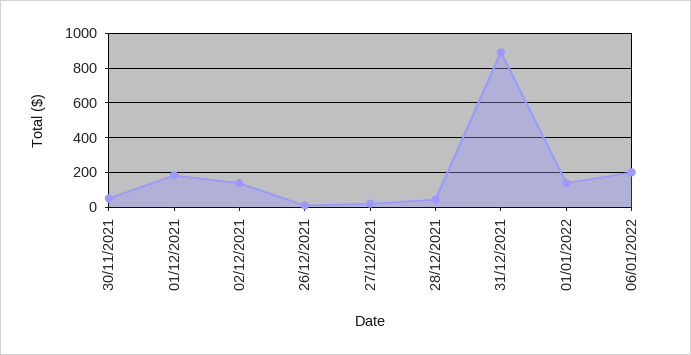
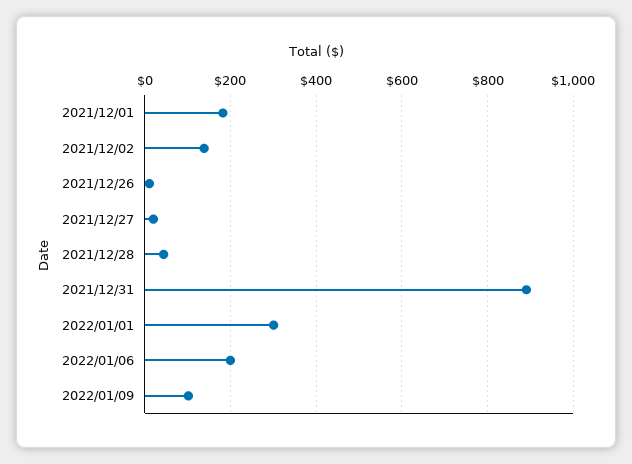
30/11/2021: 50 -> none
01/01/2022: 150 -> 300
2022/01/09: none -> 100

